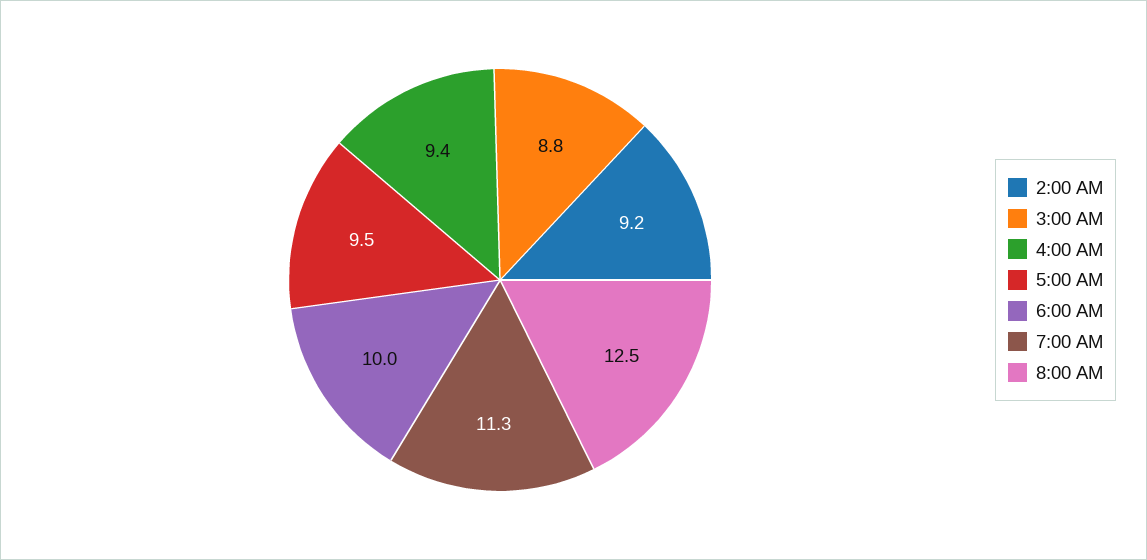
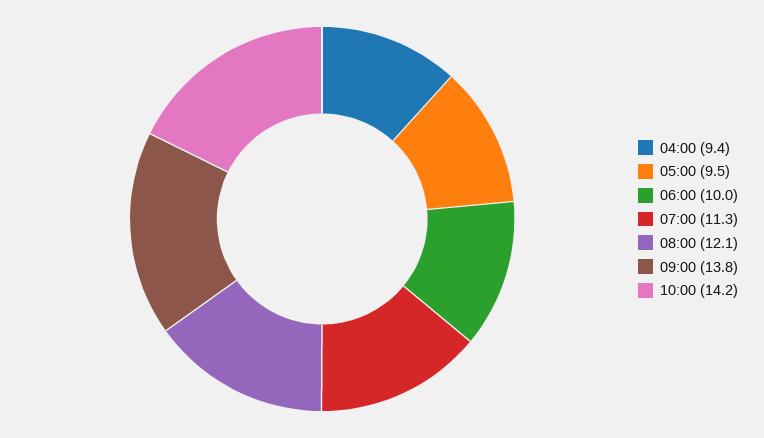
2:00 AM: 9.2 -> none
3:00 AM: 8.8 -> none
8:00 AM: 12.5 -> 12.1
09:00: none -> 13.8
10:00: none -> 14.2

